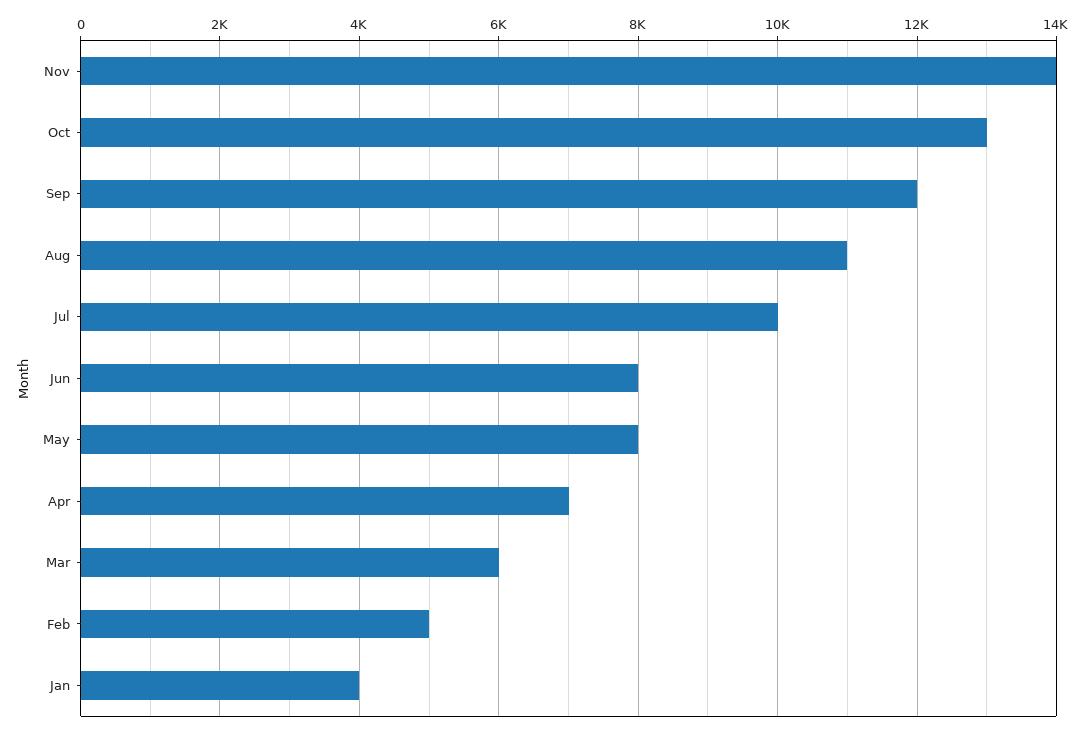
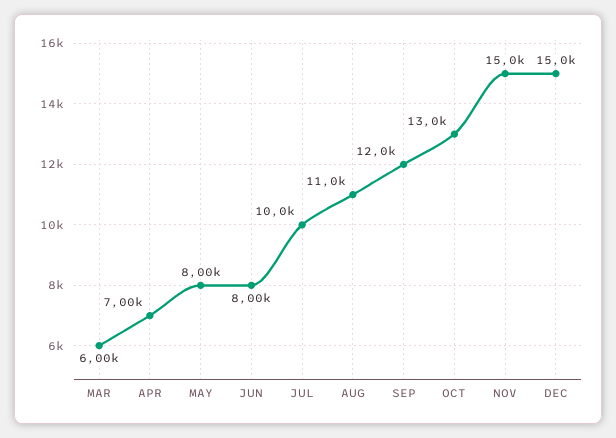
Nov: 14000 -> 15000
Feb: 5000 -> none
Jan: 4000 -> none
DEC: none -> 15000

